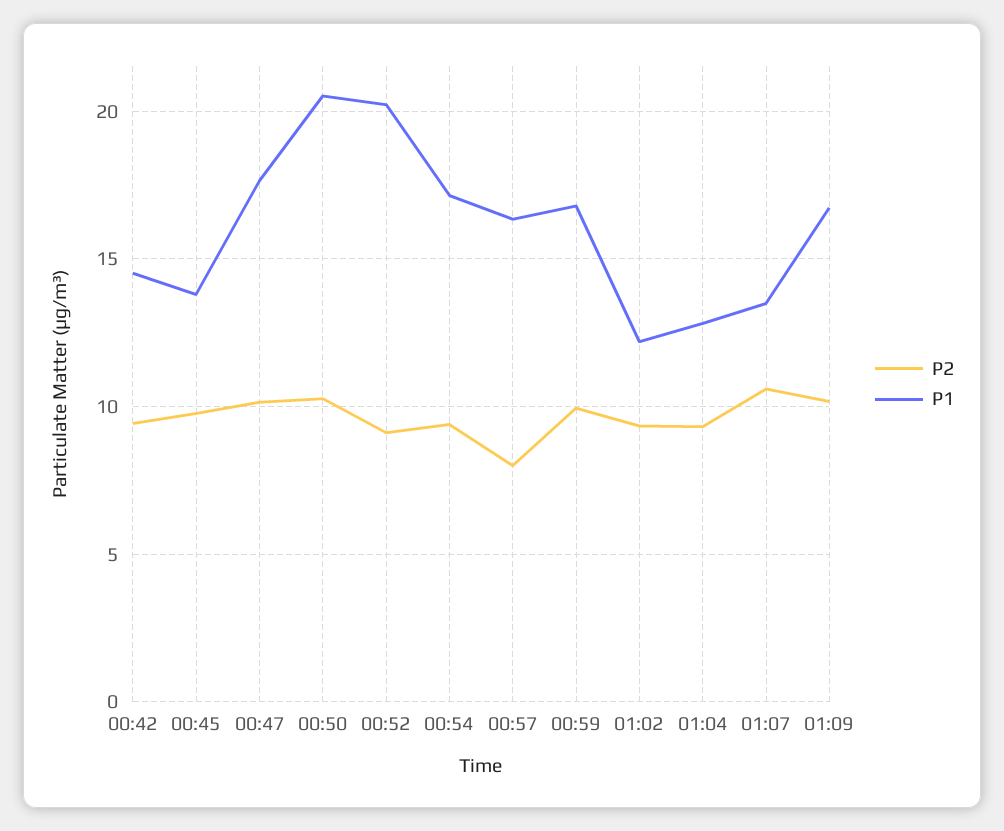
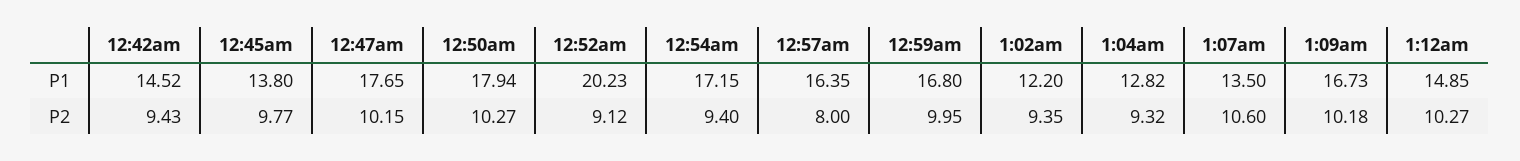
P1, 00:50: 20.5 -> 17.94
P1, 1:12am: none -> 14.85
P2, 1:12am: none -> 10.27

